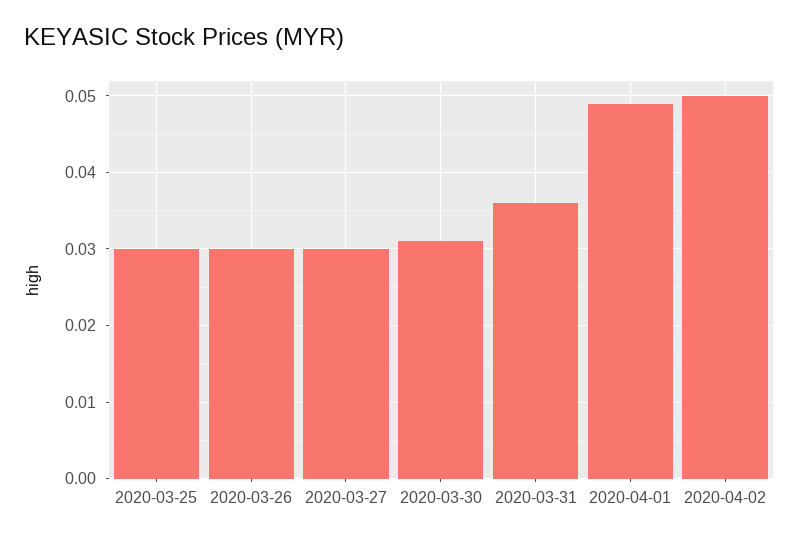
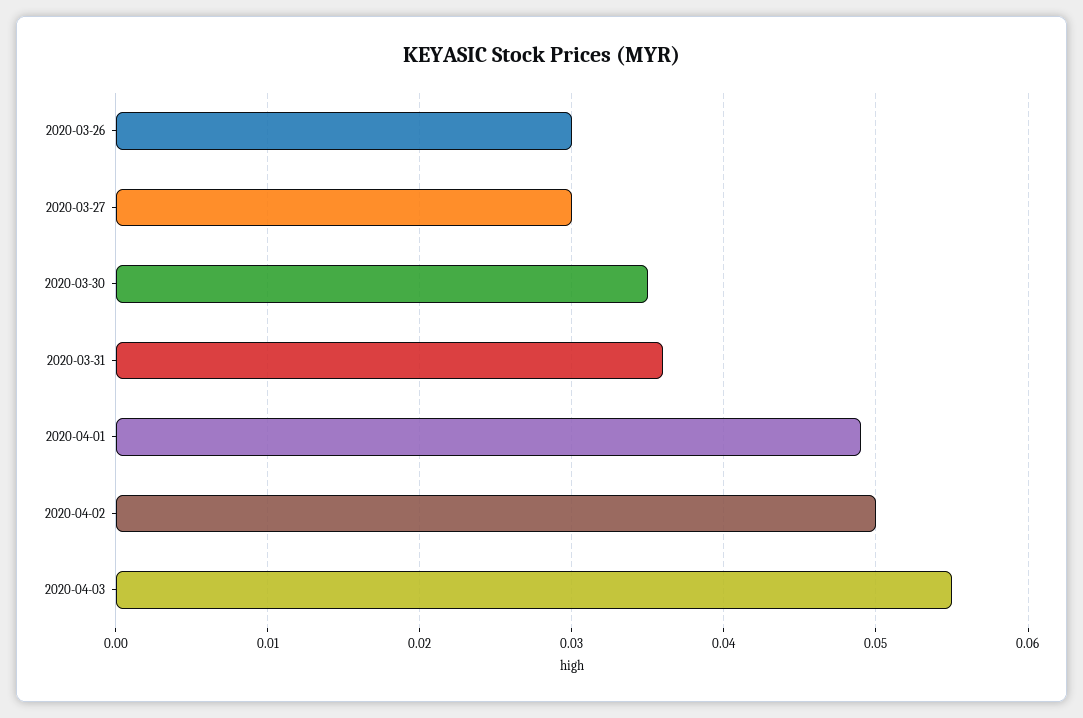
2020-03-25: 0.03 -> none
2020-03-30: 0.031 -> 0.035
2020-04-03: none -> 0.055

